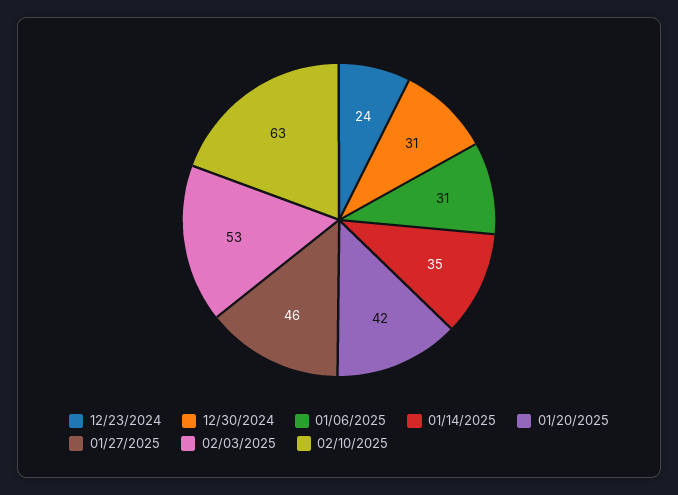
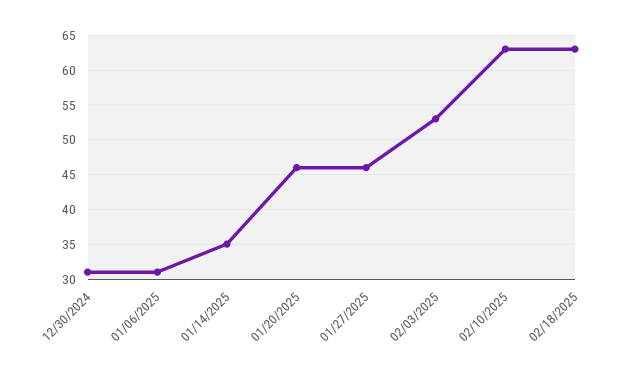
12/23/2024: 24 -> none
01/20/2025: 42 -> 46
02/18/2025: none -> 63

